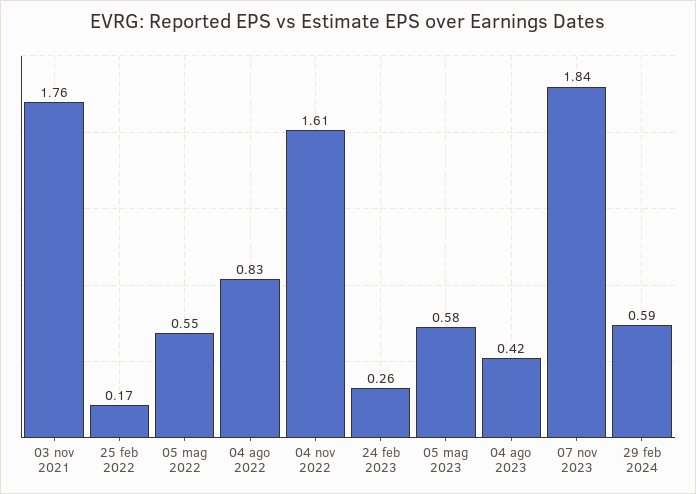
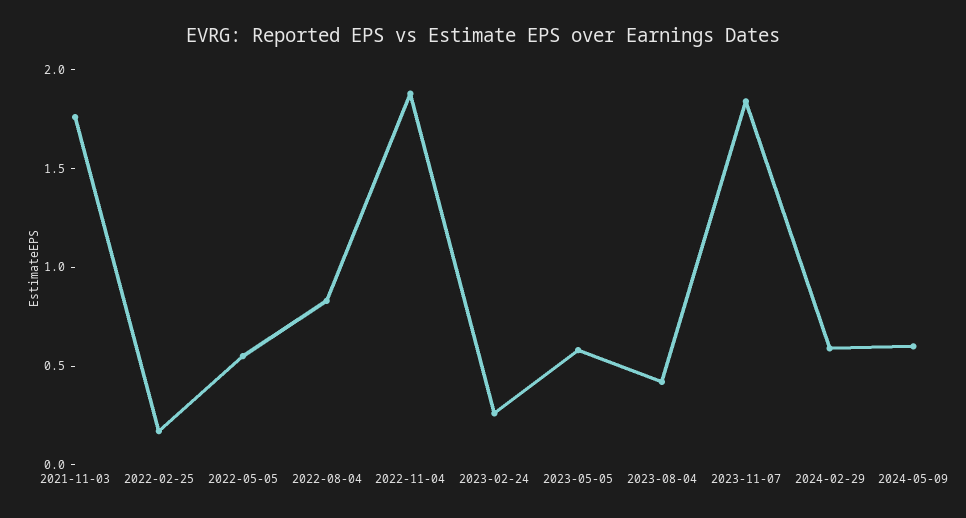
04 nov 2022: 1.61 -> 1.9
2024-05-09: none -> 0.6

